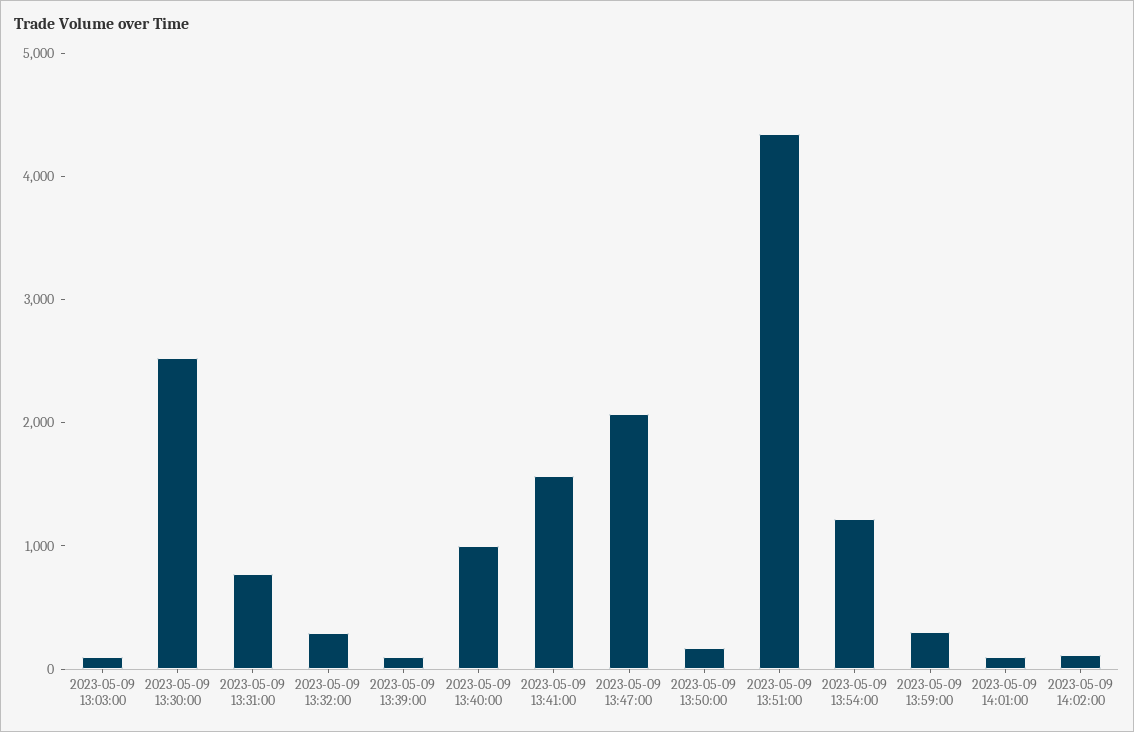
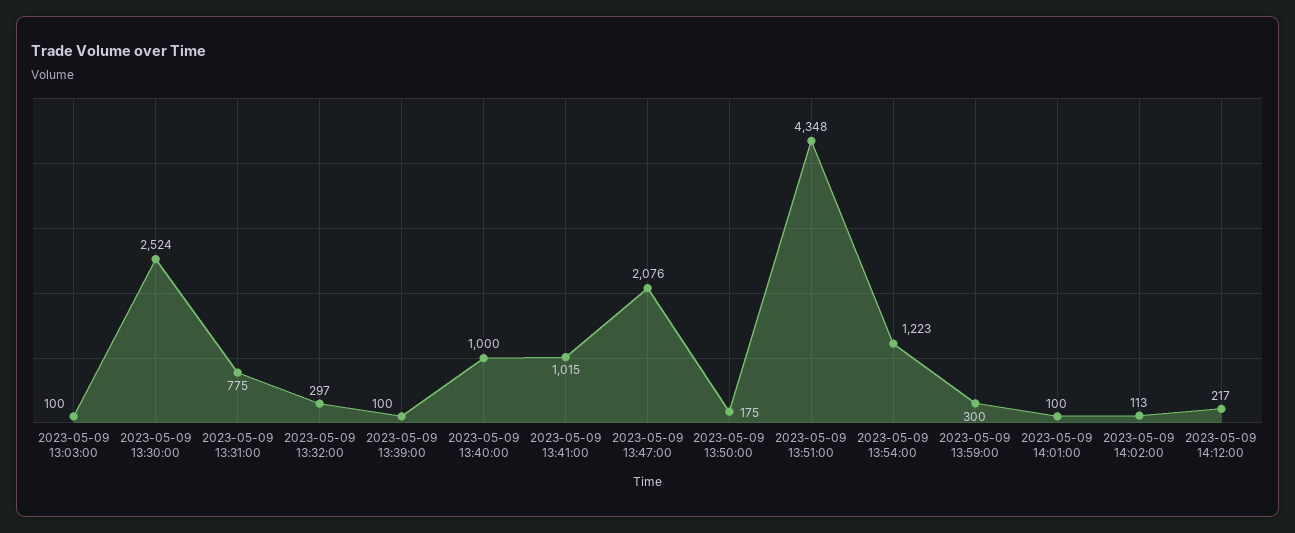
2023-05-09 13:41:00: 1600 -> 1015
2023-05-09 14:12:00: none -> 217

